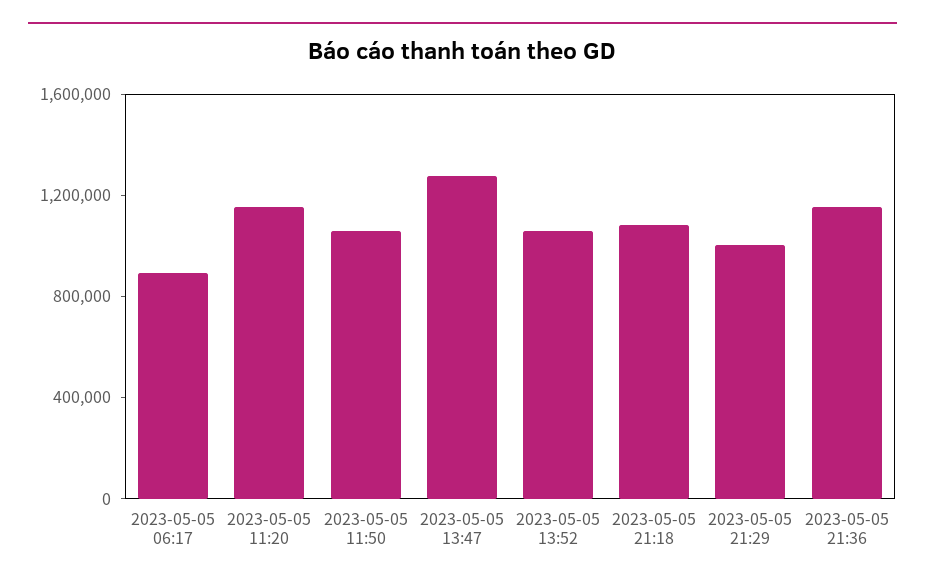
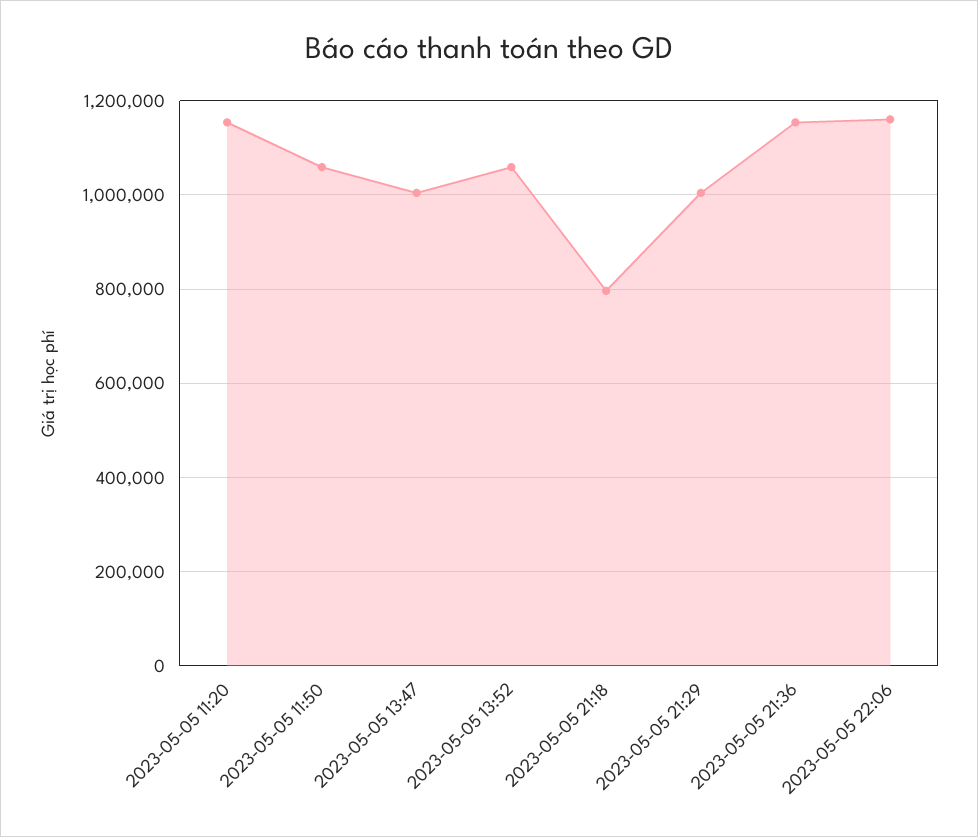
2023-05-05 06:17: 900000 -> none
2023-05-05 13:47: 1300000 -> 1000000
2023-05-05 21:18: 1100000 -> 800000
2023-05-05 22:06: none -> 1160000

